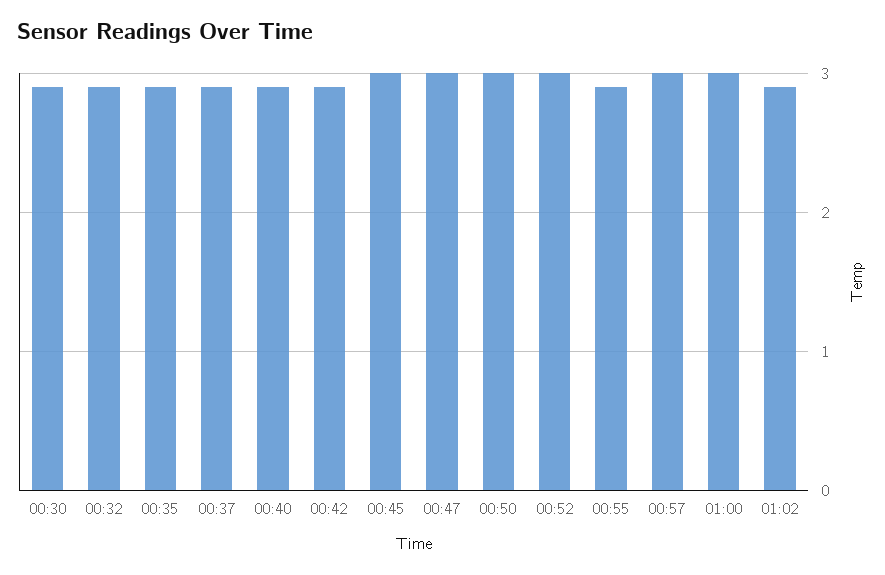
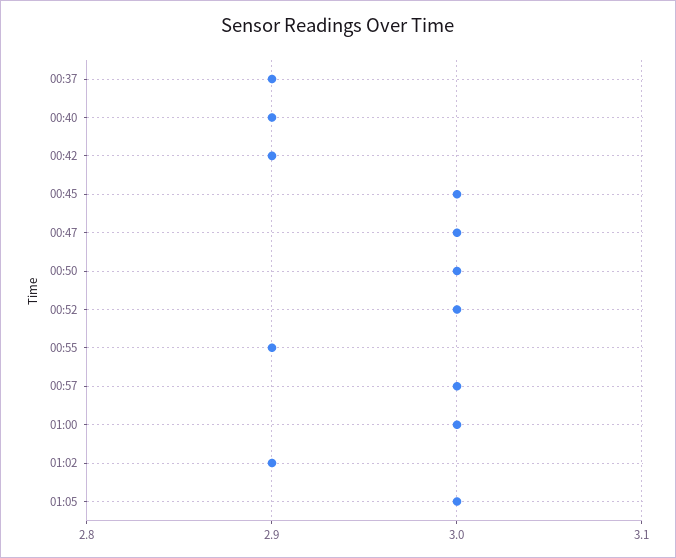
00:30: 2.9 -> none
00:32: 2.9 -> none
00:35: 2.9 -> none
01:05: none -> 3

